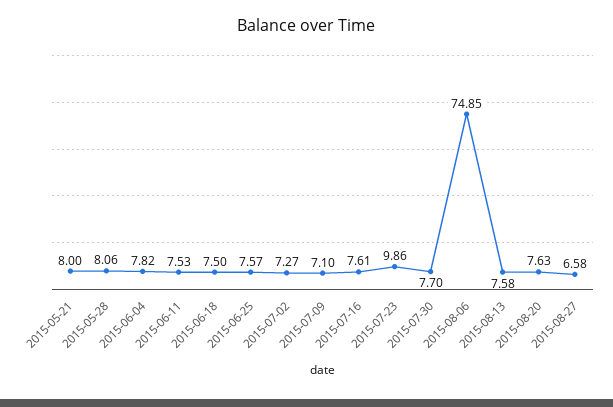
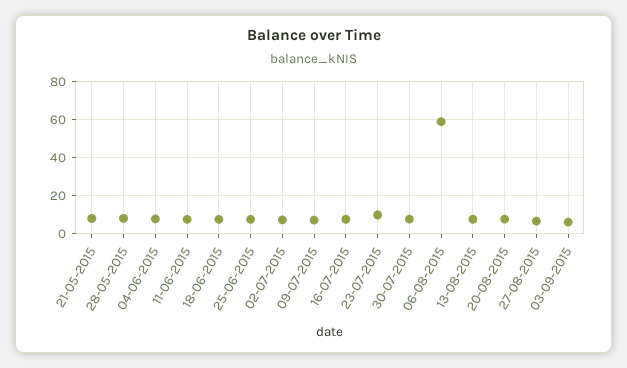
2015-08-06: 74.85 -> 60
03-09-2015: none -> 5

